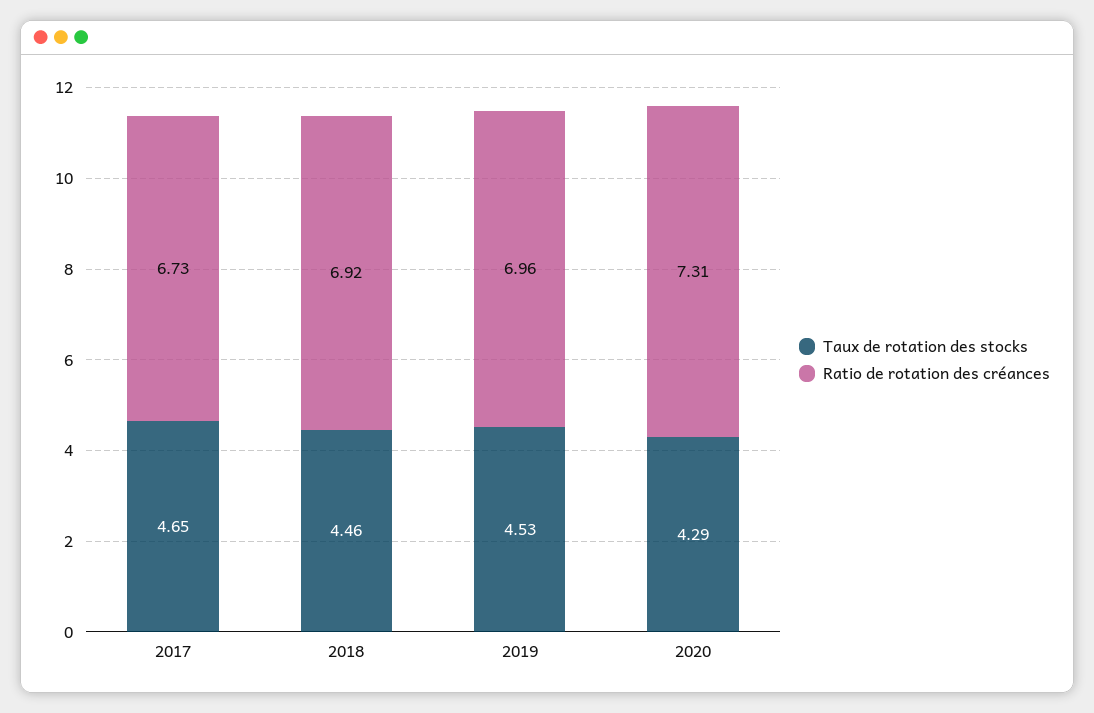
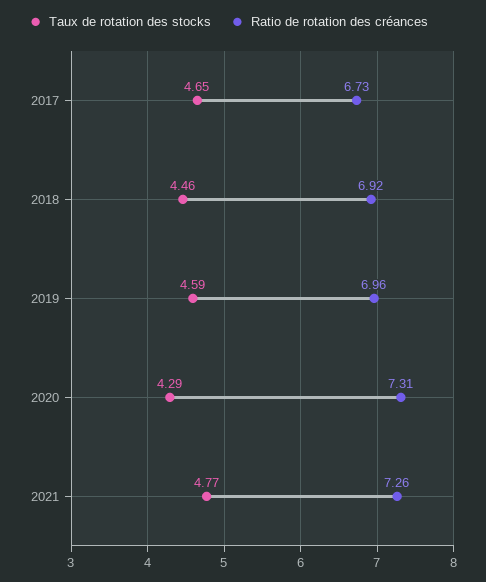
Taux de rotation des stocks, 2019: 4.53 -> 4.59
Taux de rotation des stocks, 2021: none -> 4.77
Ratio de rotation des créances, 2021: none -> 7.26

